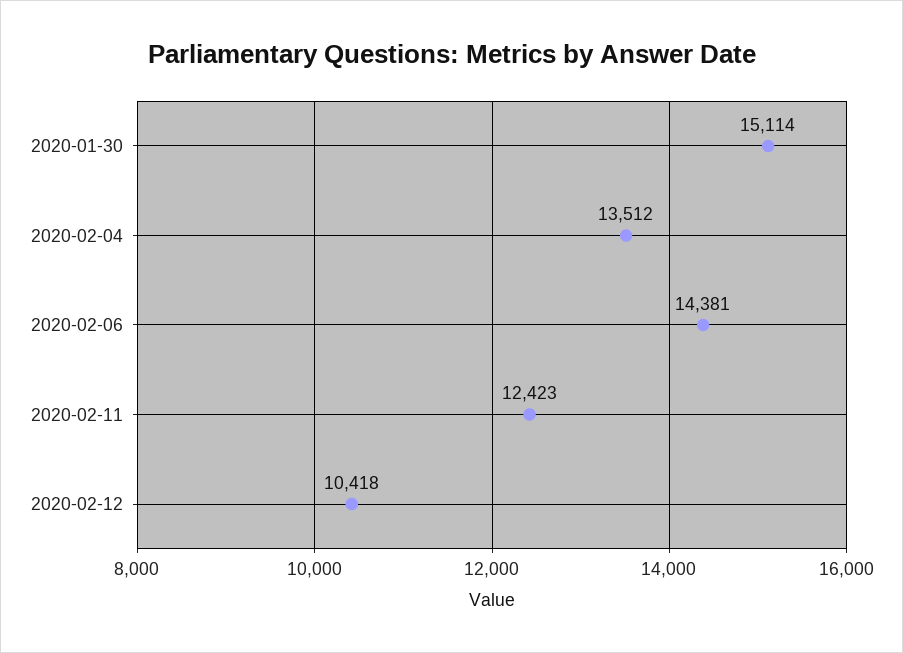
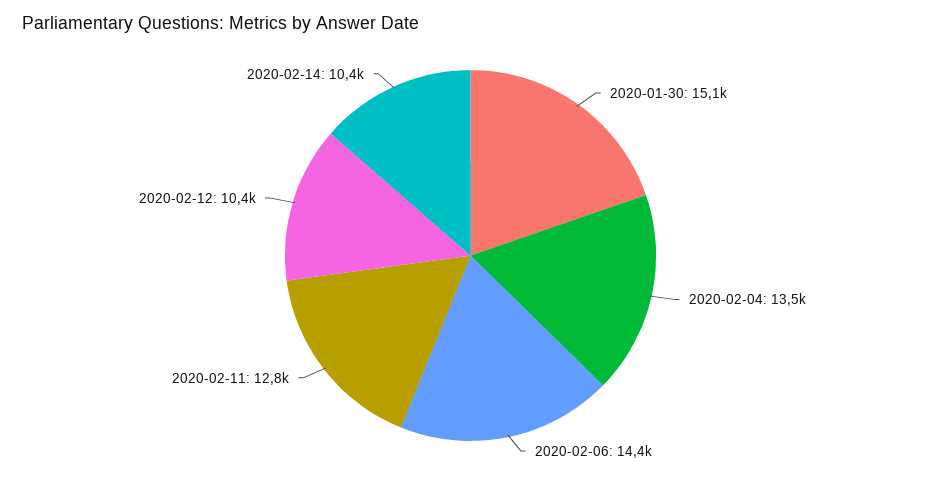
2020-02-11: 12423 -> 12800
2020-02-14: none -> 10400

